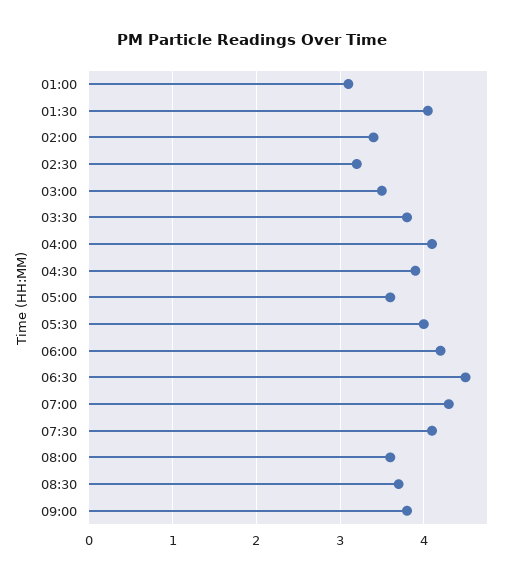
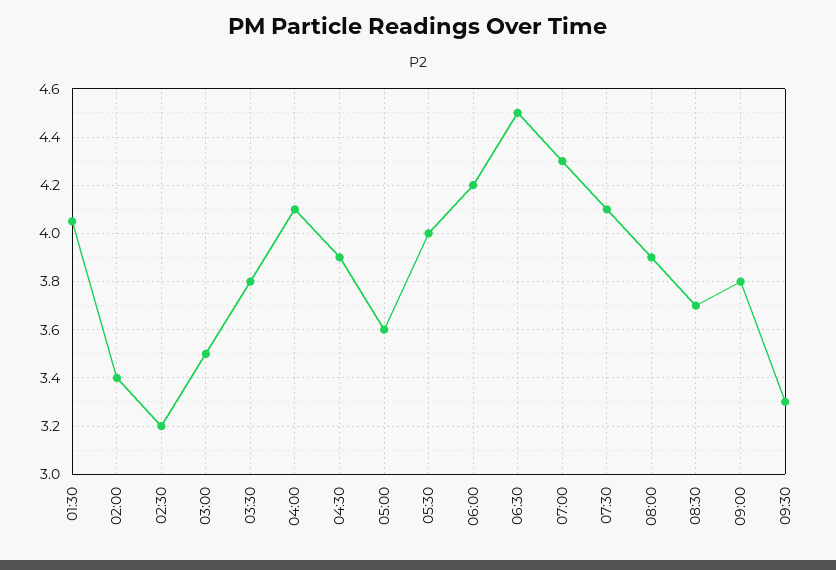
01:00: 3.1 -> none
08:00: 3.6 -> 3.9
09:30: none -> 3.3

